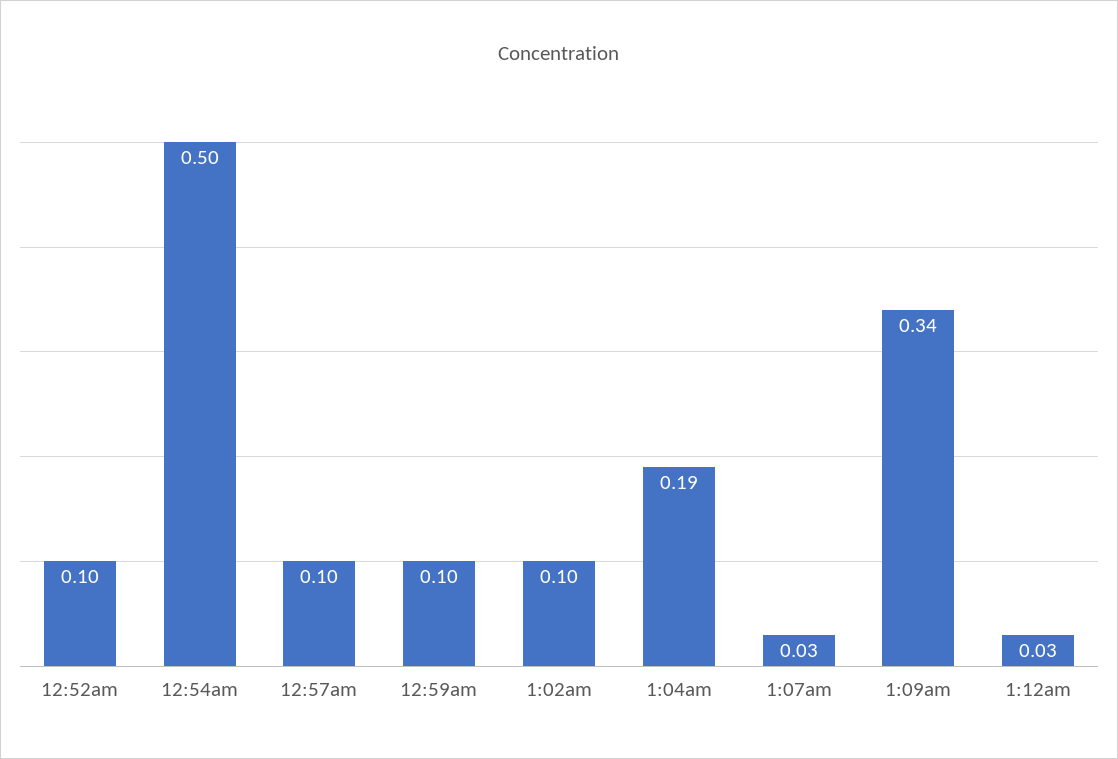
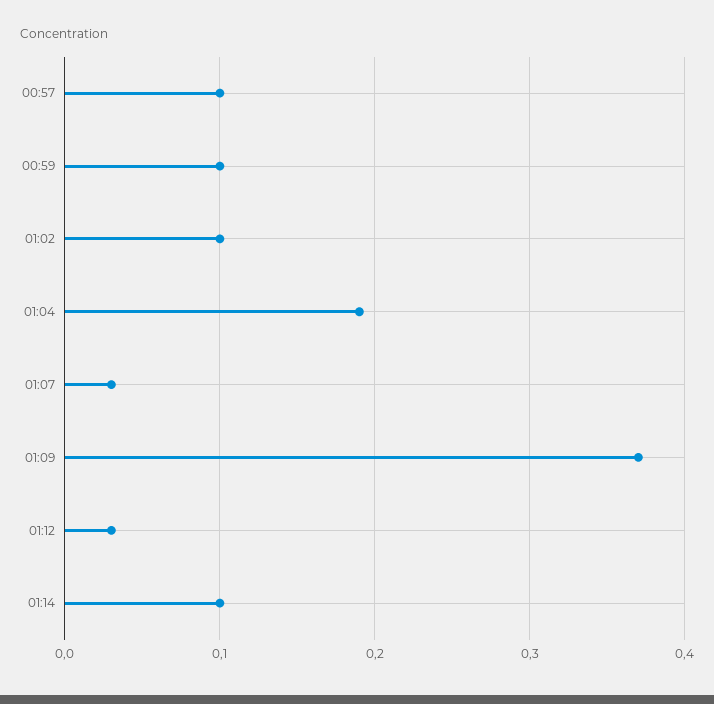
12:52am: 0.1 -> none
12:54am: 0.5 -> none
1:09am: 0.34 -> 0.37
01:14: none -> 0.1

